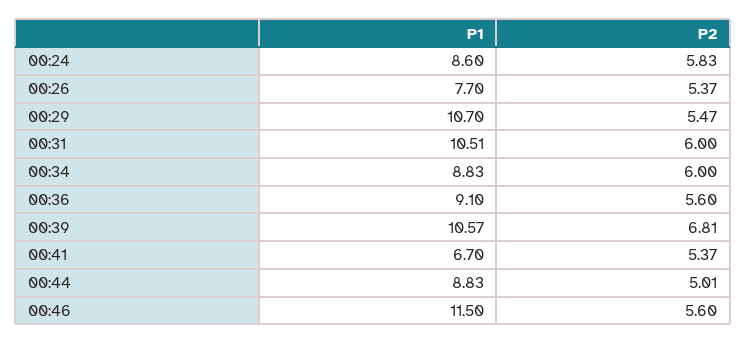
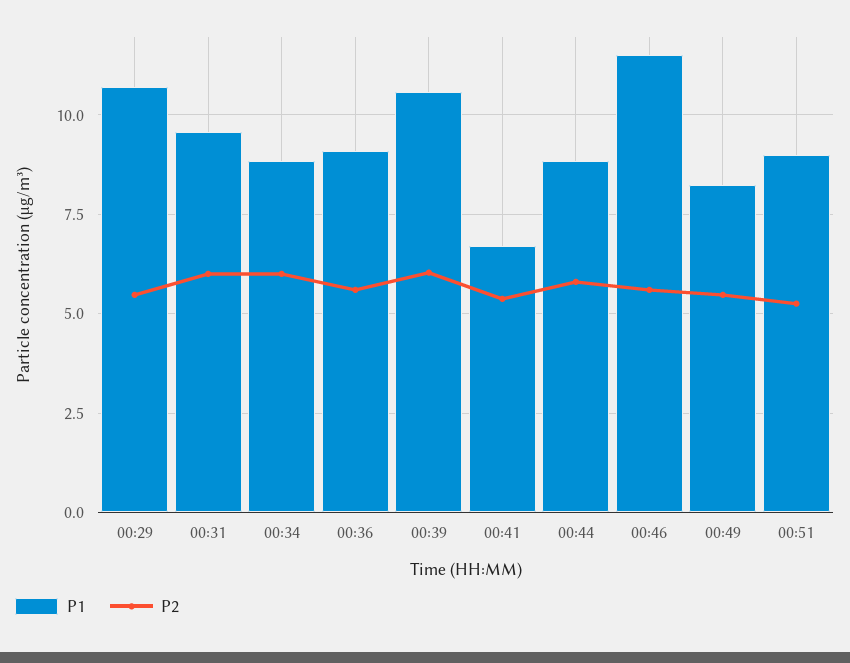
P1, 00:24: 8.6 -> none
P2, 00:24: 5.83 -> none
P1, 00:26: 7.7 -> none
P2, 00:26: 5.37 -> none
P1, 00:31: 10.51 -> 9.5
P2, 00:39: 6.81 -> 6
P2, 00:44: 5.01 -> 5.75
P1, 00:49: none -> 8.25
P2, 00:49: none -> 5.5
P1, 00:51: none -> 9
P2, 00:51: none -> 5.25

